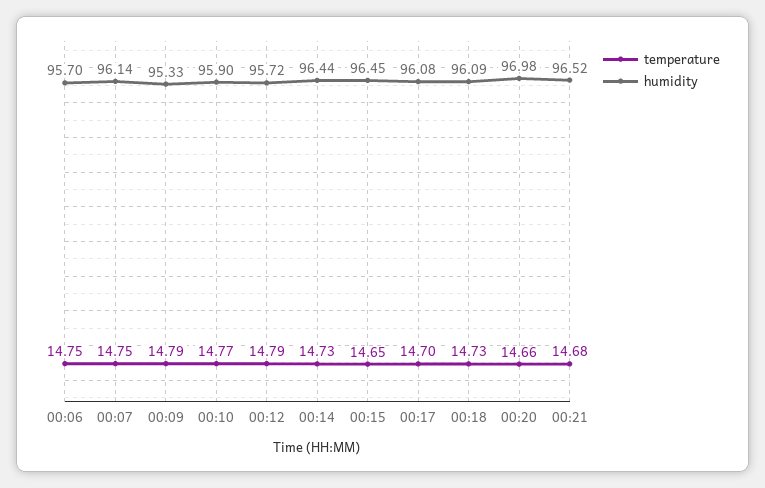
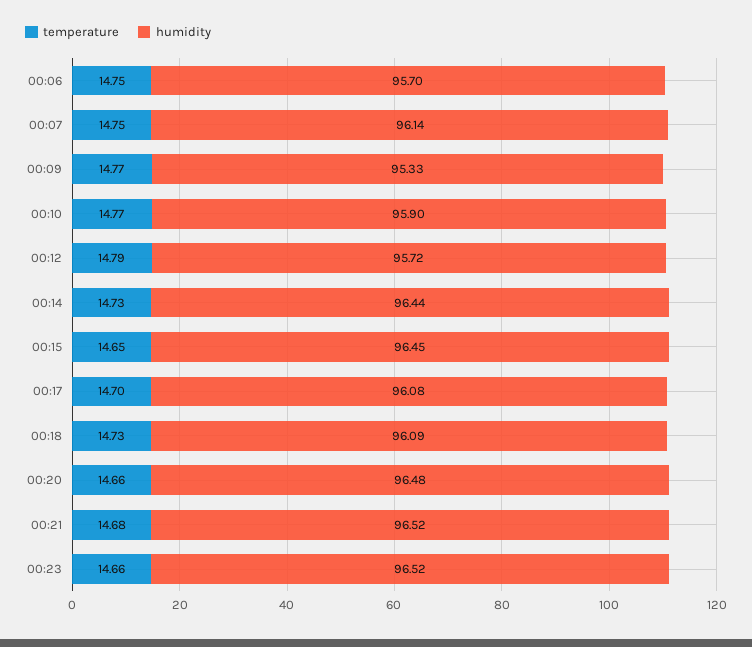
temperature, 00:09: 14.79 -> 14.77
humidity, 00:20: 96.98 -> 96.48
temperature, 00:23: none -> 14.66
humidity, 00:23: none -> 96.52

